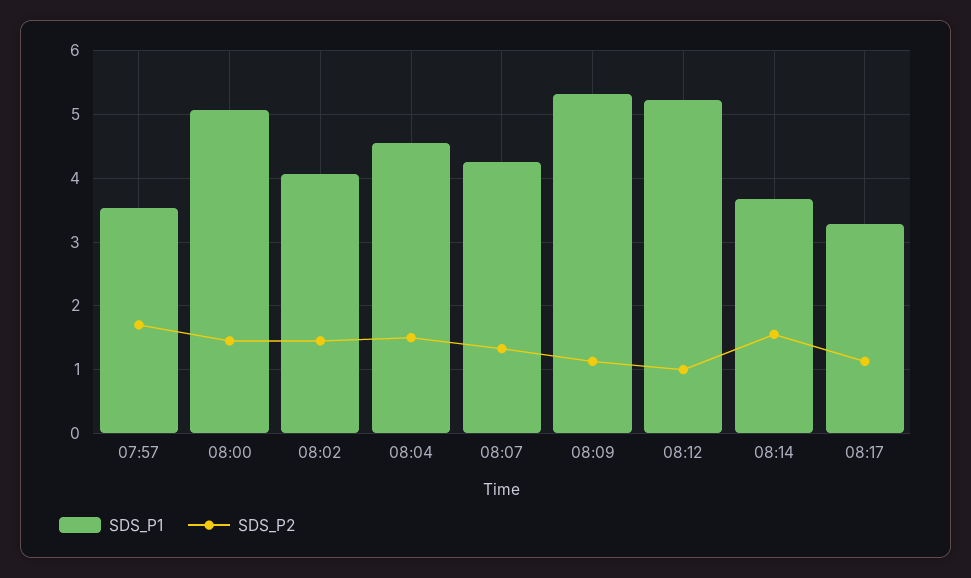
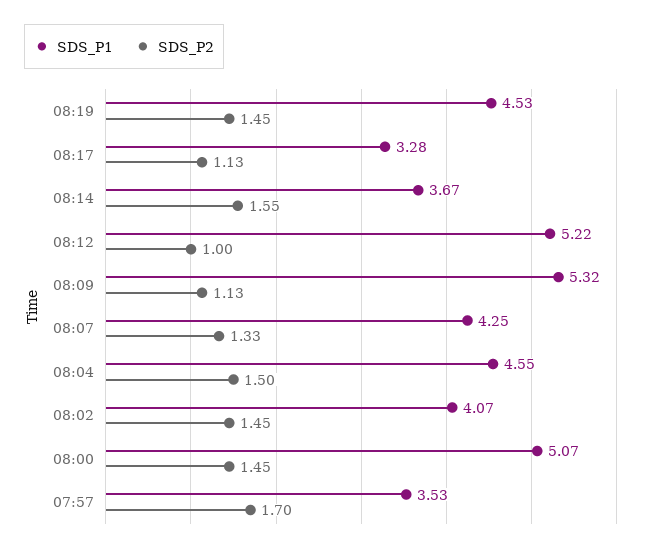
SDS_P1, 08:19: none -> 4.53
SDS_P2, 08:19: none -> 1.45

